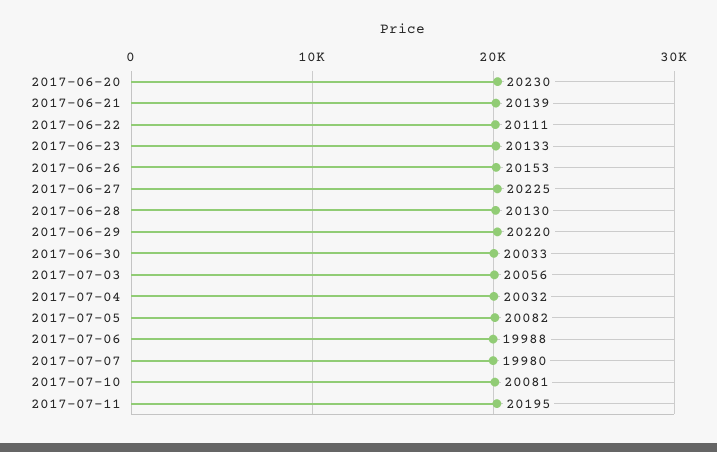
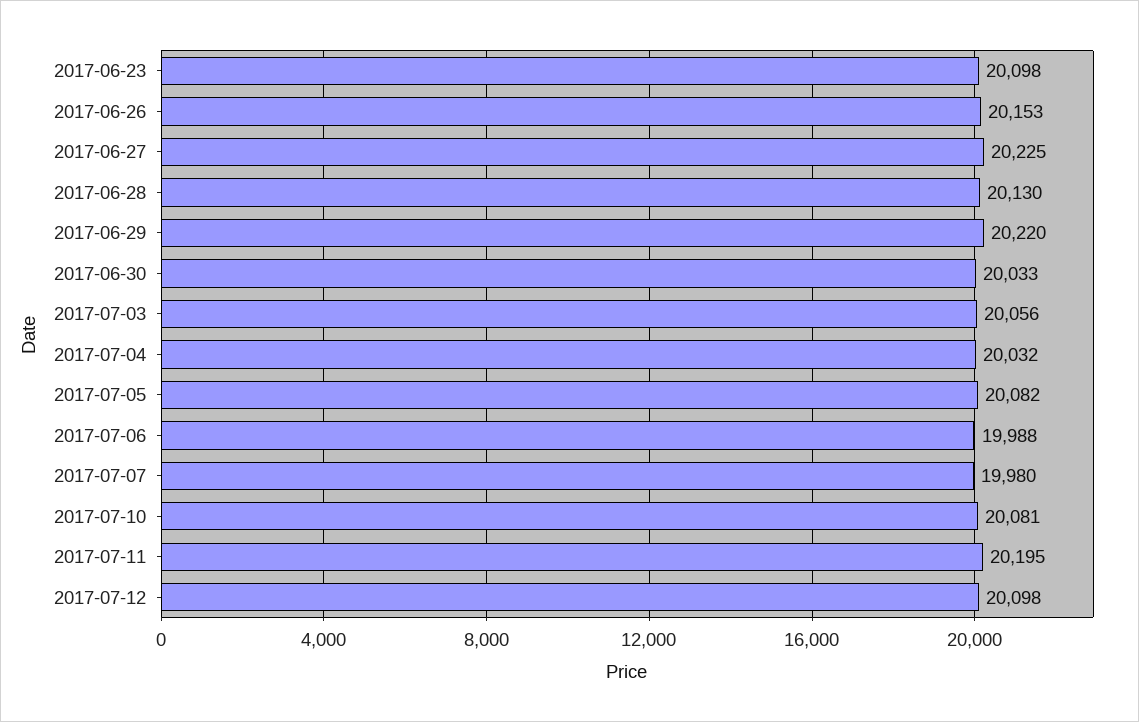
2017-06-20: 20230 -> none
2017-06-21: 20139 -> none
2017-06-22: 20111 -> none
2017-06-23: 20133 -> 20098
2017-07-12: none -> 20098

